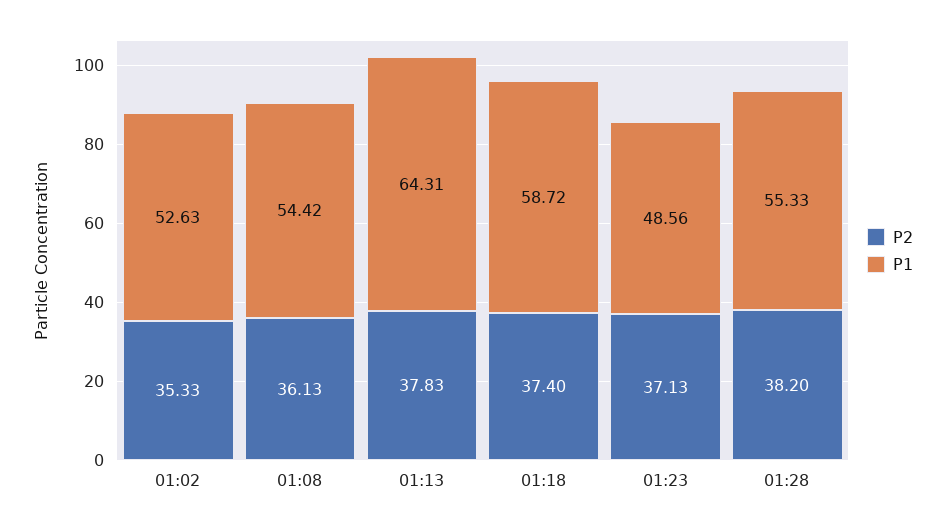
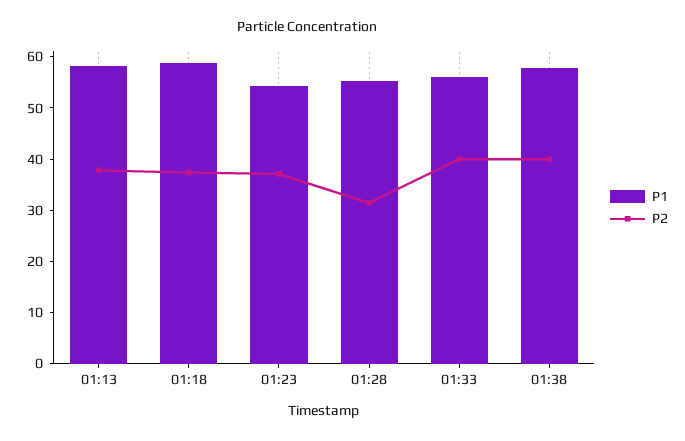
P2, 01:02: 35.33 -> none
P1, 01:02: 52.63 -> none
P2, 01:08: 36.13 -> none
P1, 01:08: 54.42 -> none
P1, 01:13: 64.31 -> 58
P1, 01:23: 48.56 -> 54
P2, 01:28: 38.2 -> 32
P1, 01:33: none -> 56
P2, 01:33: none -> 40
P1, 01:38: none -> 58
P2, 01:38: none -> 40

